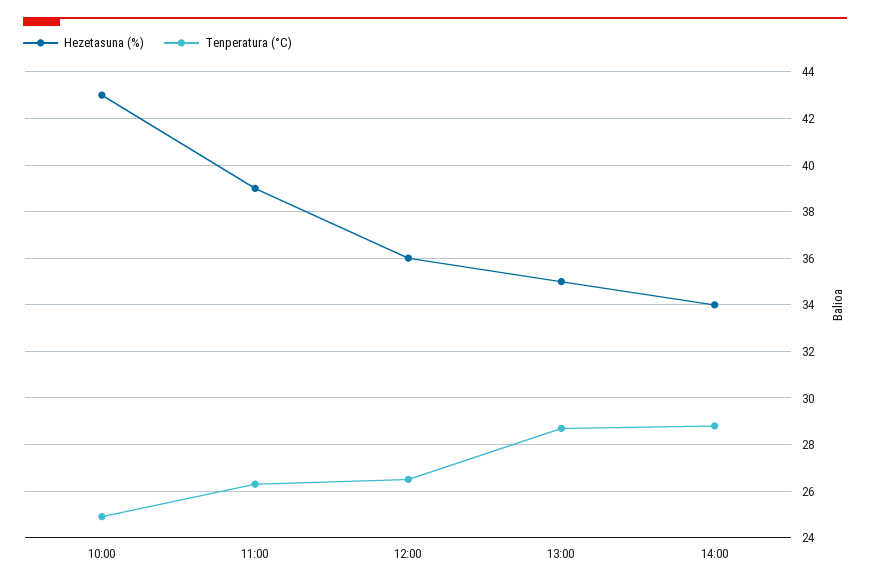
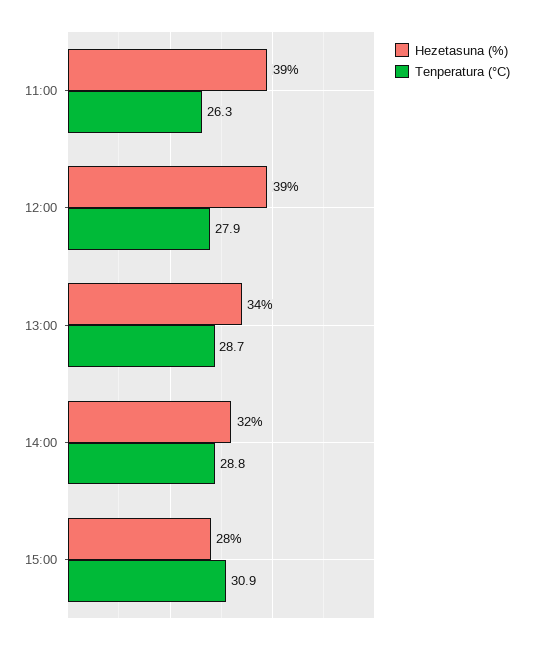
Hezetasuna (%), 10:00: 43 -> none
Tenperatura (°C), 10:00: 25 -> none
Hezetasuna (%), 12:00: 36 -> 39
Tenperatura (°C), 12:00: 26.5 -> 27.9
Hezetasuna (%), 13:00: 35 -> 34
Hezetasuna (%), 14:00: 34 -> 32
Hezetasuna (%), 15:00: none -> 28
Tenperatura (°C), 15:00: none -> 30.9

